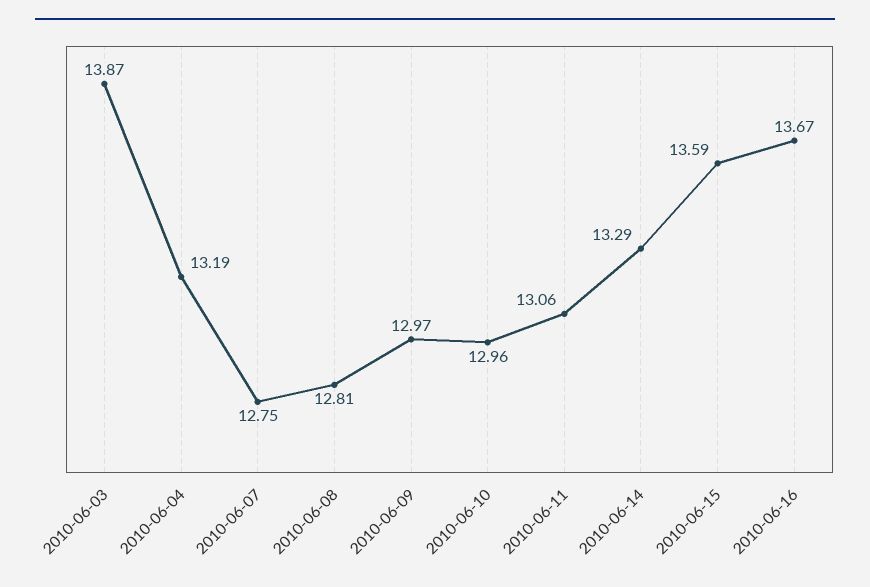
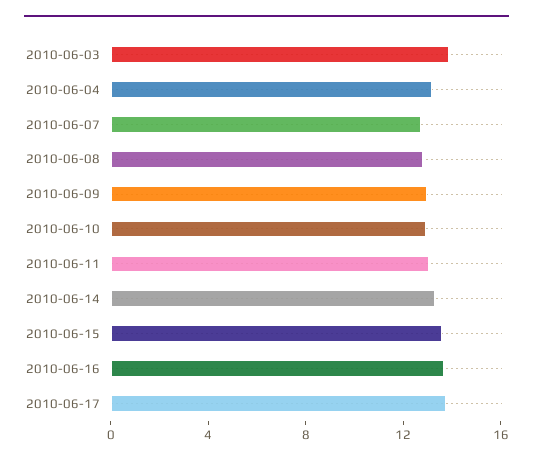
2010-06-17: none -> 14

